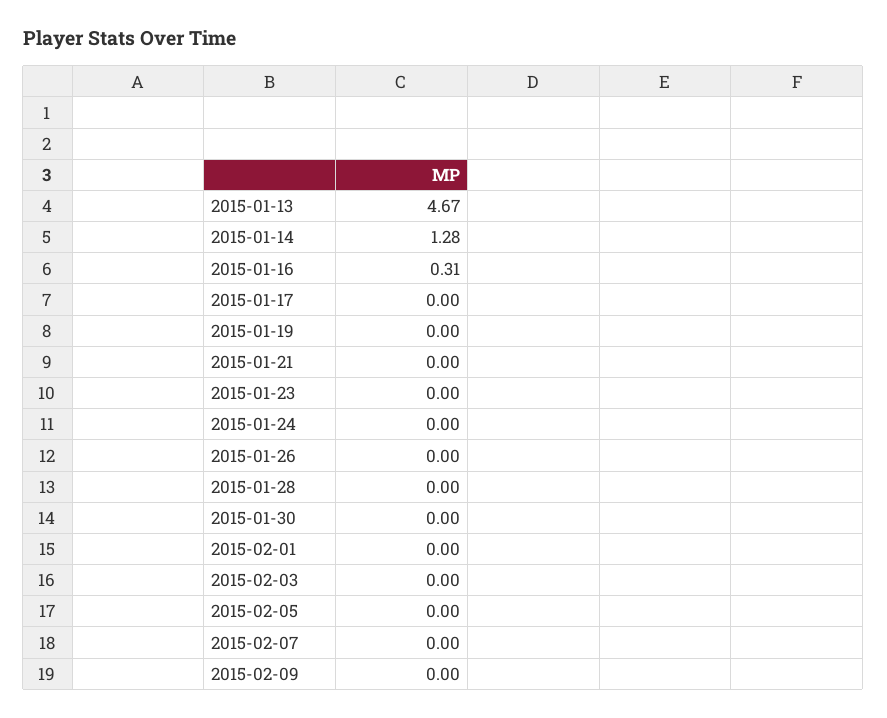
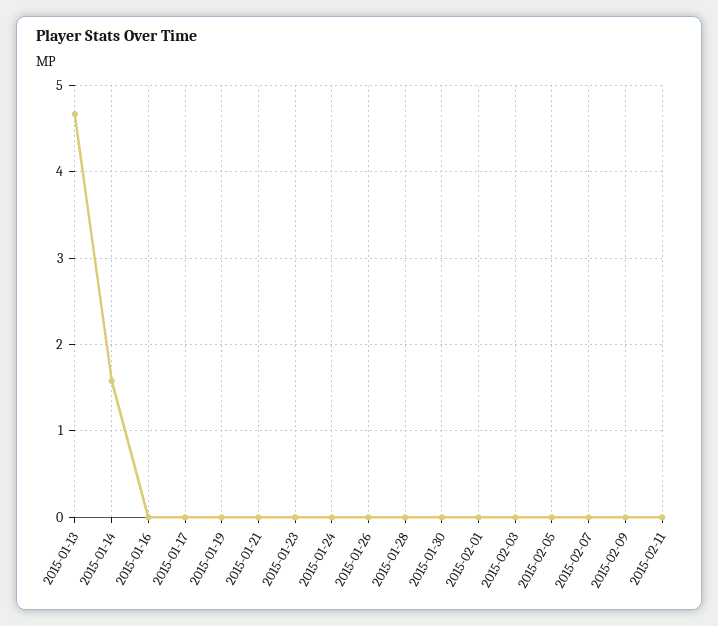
2015-01-14: 1.28 -> 1.6
2015-01-16: 0.31 -> 0
2015-02-11: none -> 0

